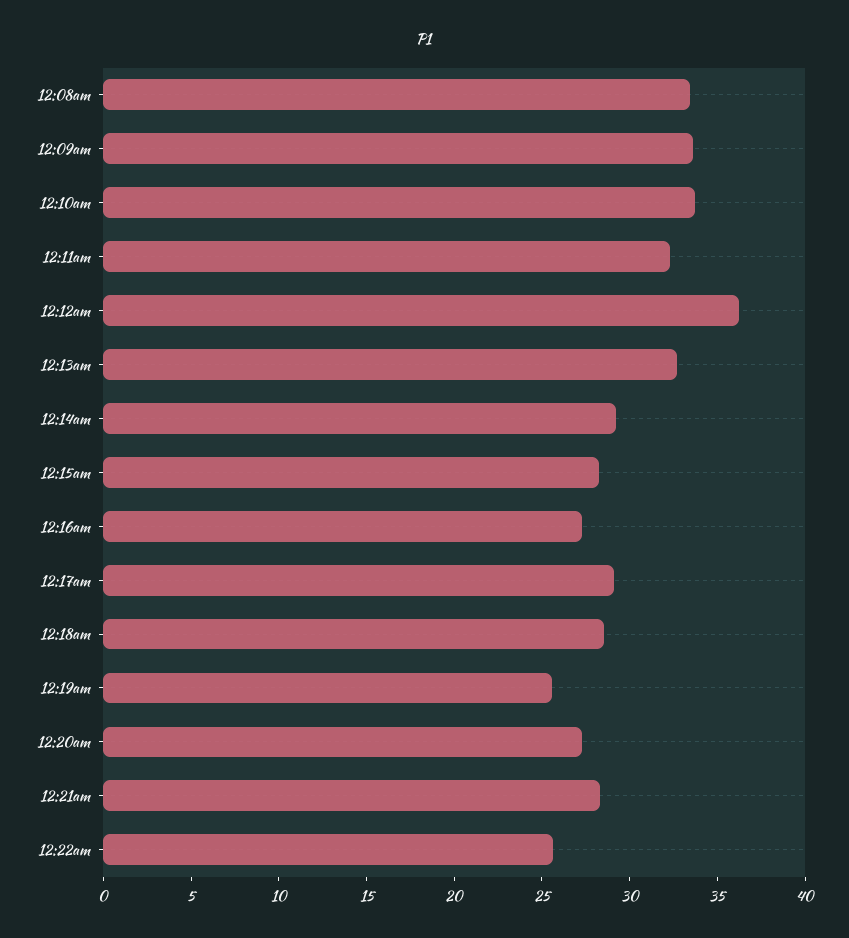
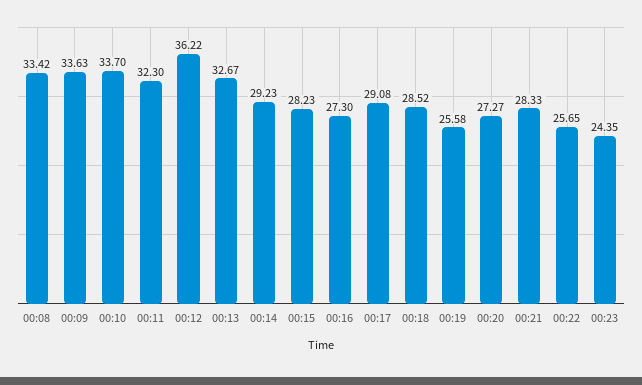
00:23: none -> 24.35

